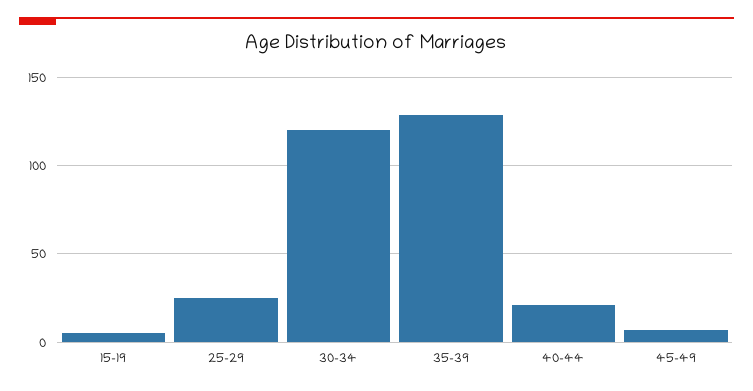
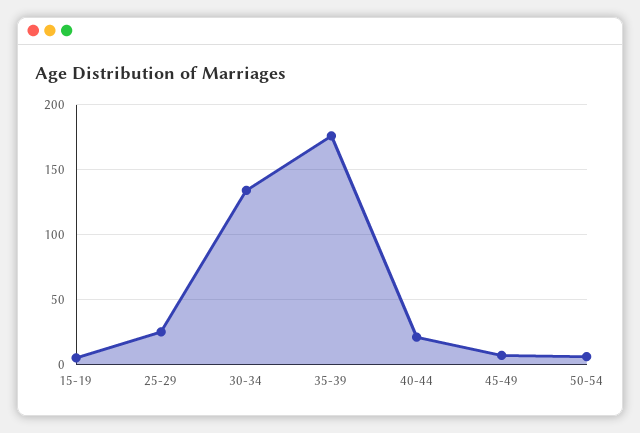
30-34: 120 -> 135
35-39: 130 -> 175
50-54: none -> 5

